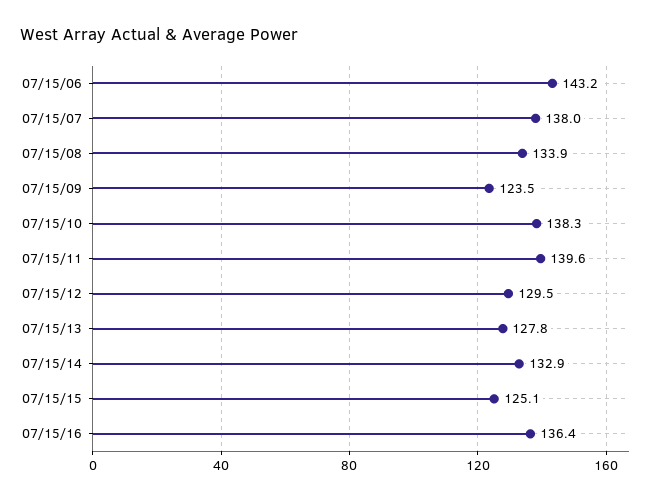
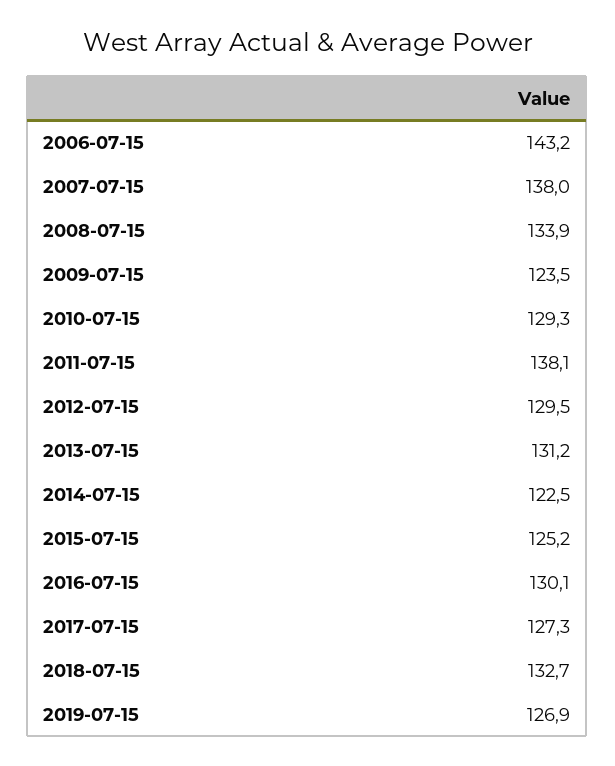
07/15/10: 138.3 -> 129.3
07/15/11: 139.6 -> 138.1
07/15/13: 127.8 -> 131.2
07/15/14: 132.9 -> 122.5
07/15/15: 125.1 -> 125.2
07/15/16: 136.4 -> 130.1
2017-07-15: none -> 127.3
2018-07-15: none -> 132.7
2019-07-15: none -> 126.9

